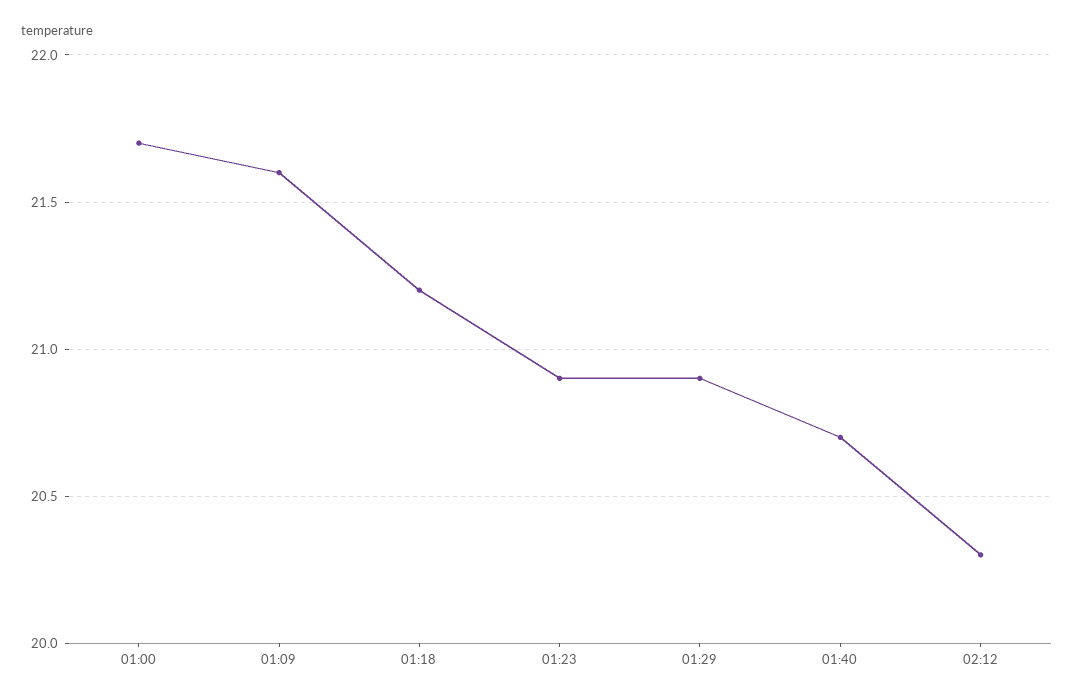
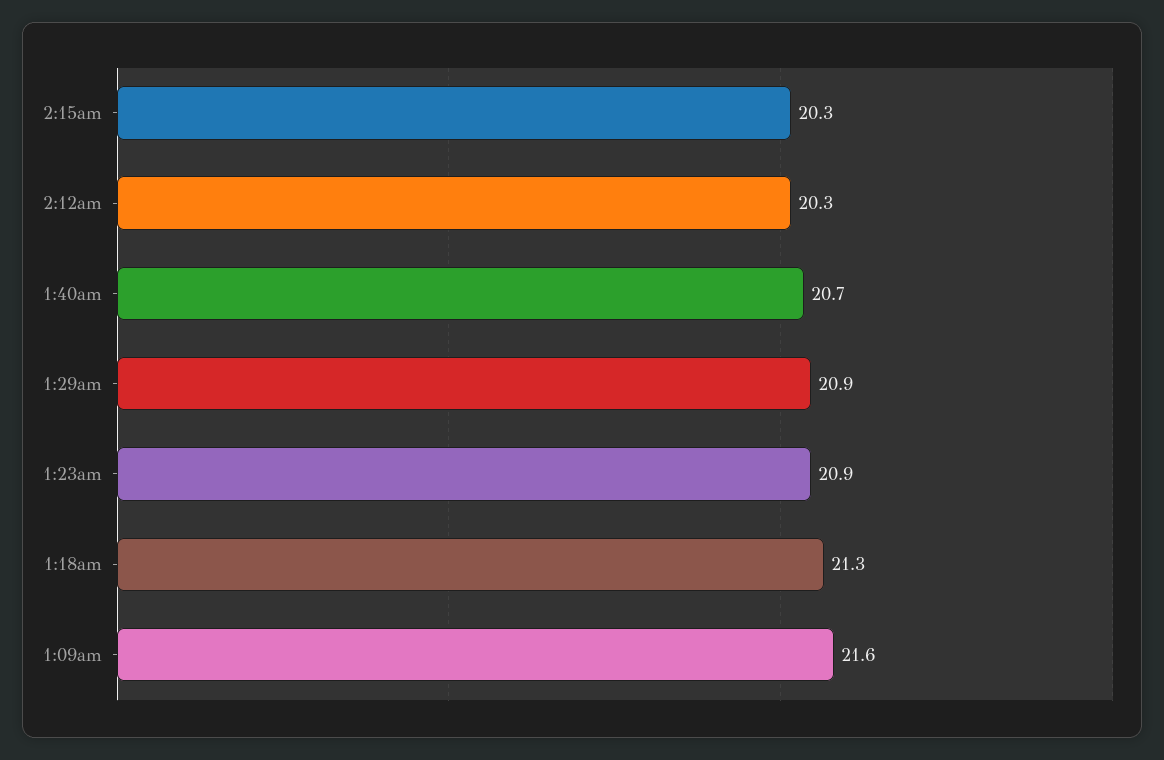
01:00: 21.7 -> none
01:18: 21.2 -> 21.3
2:15am: none -> 20.3

